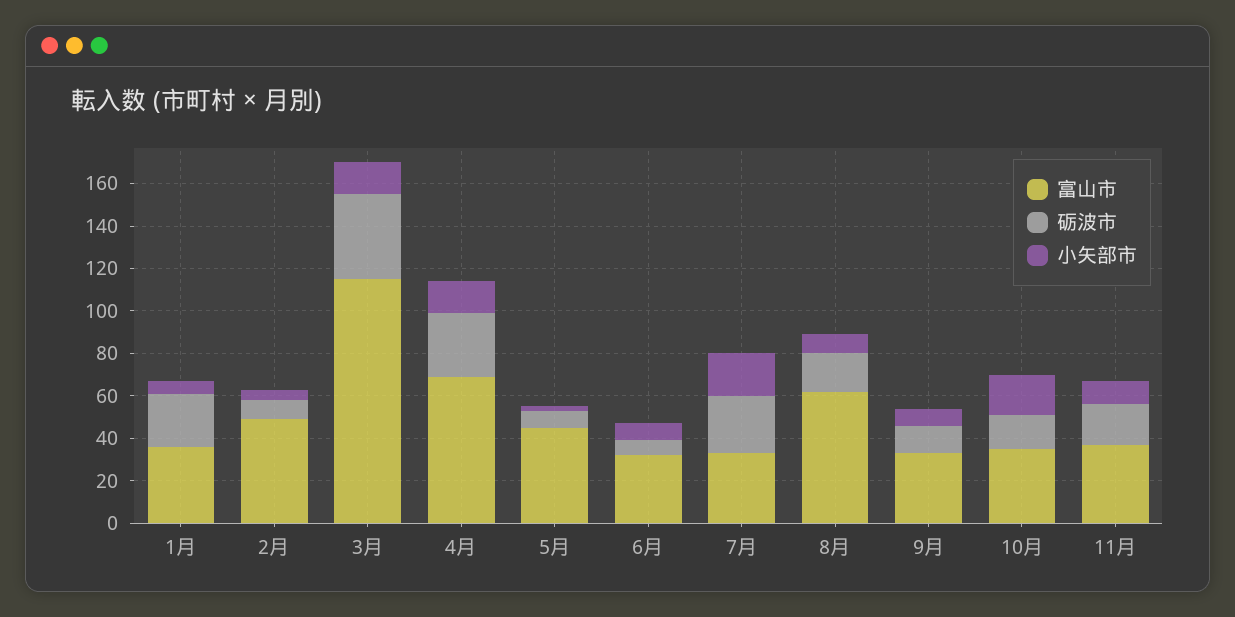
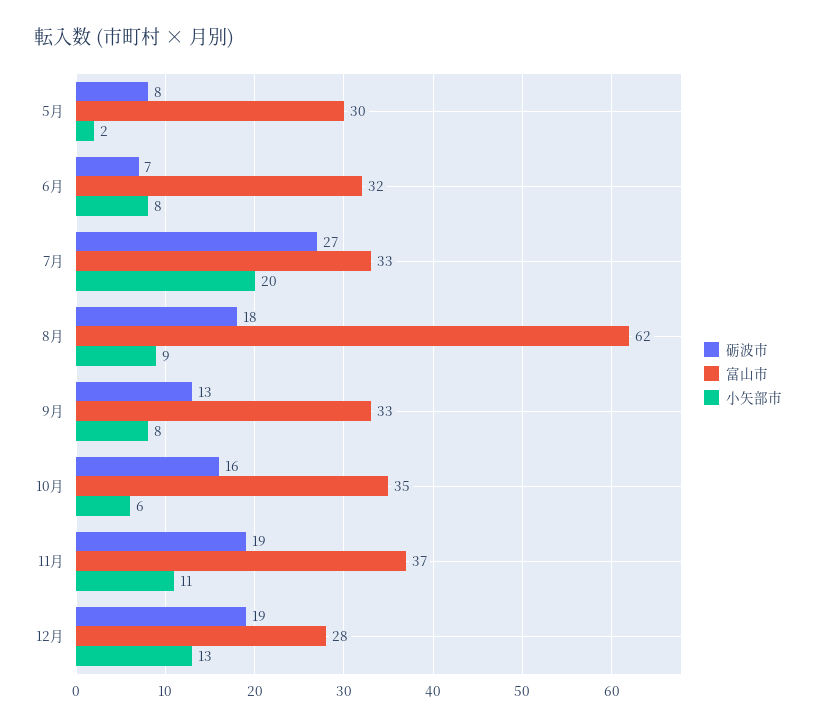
富山市, 1月: 35 -> none
砺波市, 1月: 25 -> none
小矢部市, 1月: 5 -> none
富山市, 2月: 50 -> none
砺波市, 2月: 10 -> none
小矢部市, 2月: 5 -> none
富山市, 3月: 115 -> none
砺波市, 3月: 40 -> none
小矢部市, 3月: 15 -> none
富山市, 4月: 70 -> none
砺波市, 4月: 30 -> none
小矢部市, 4月: 15 -> none
富山市, 5月: 45 -> 30
小矢部市, 10月: 20 -> 6
砺波市, 12月: none -> 19
富山市, 12月: none -> 28
小矢部市, 12月: none -> 13

